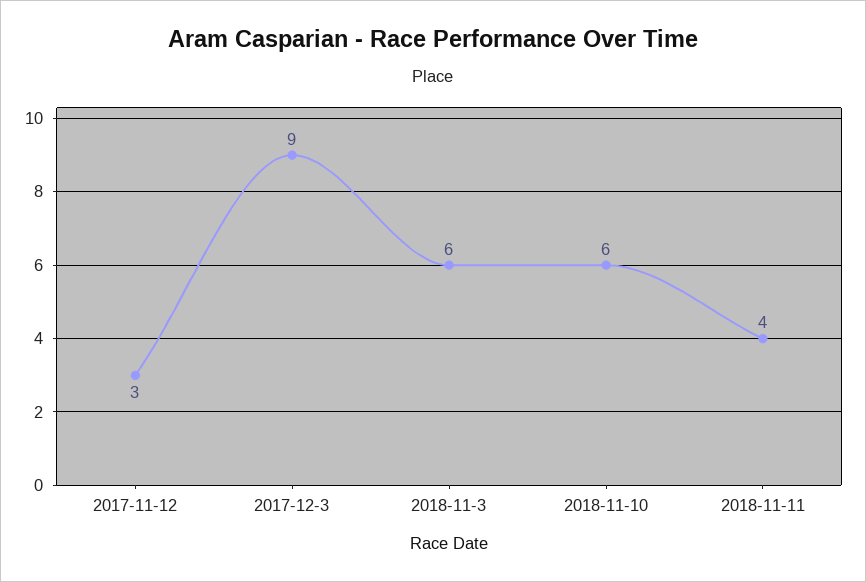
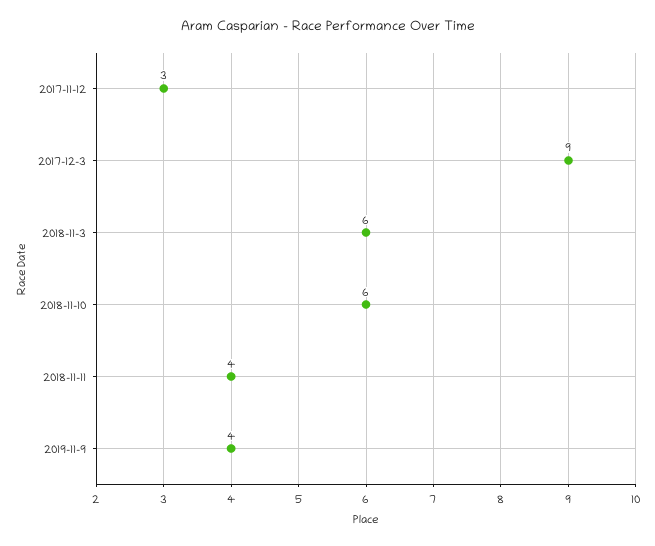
2019-11-9: none -> 4

